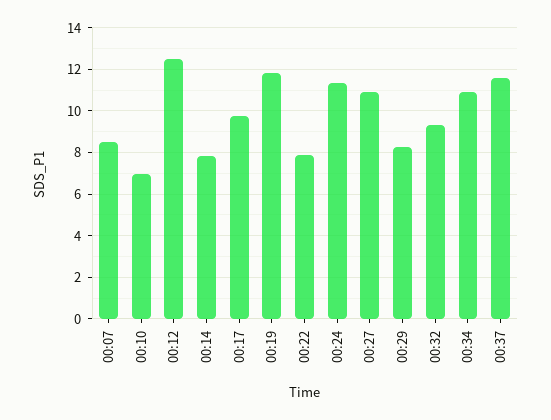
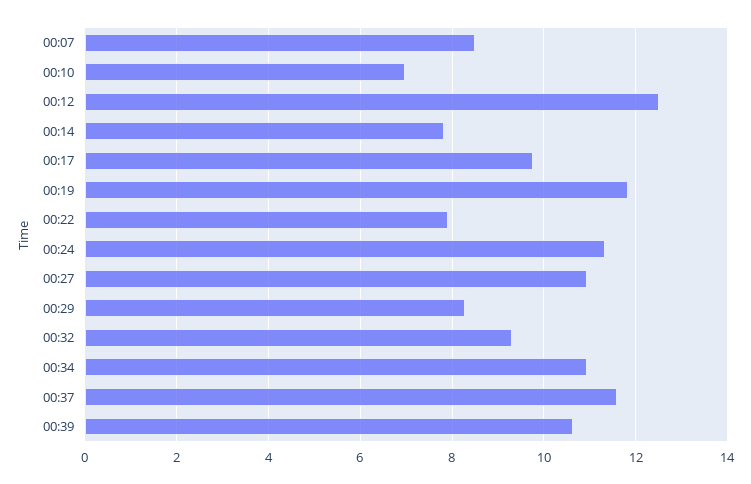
00:39: none -> 10.6

